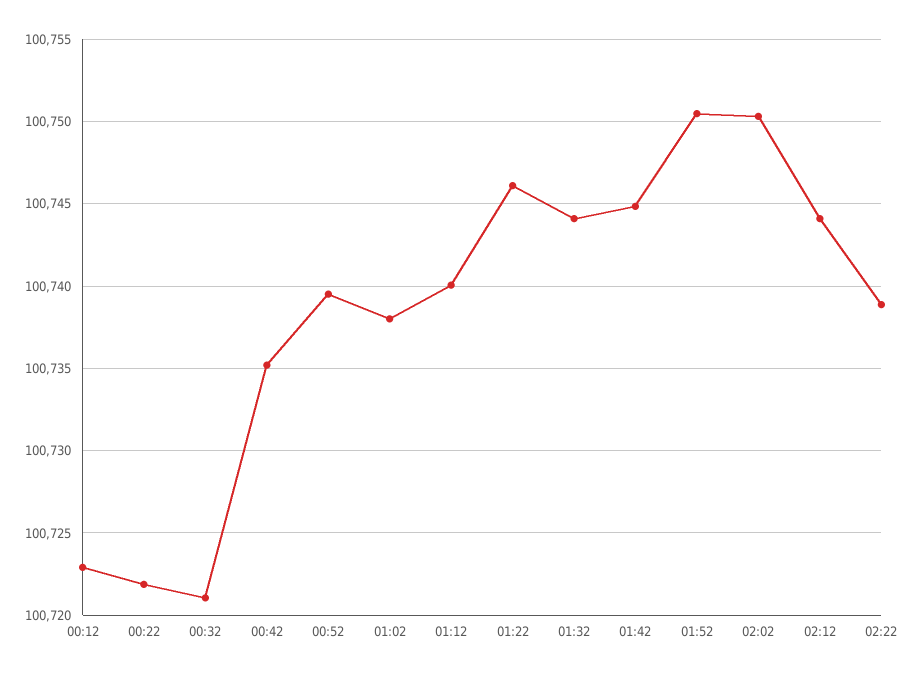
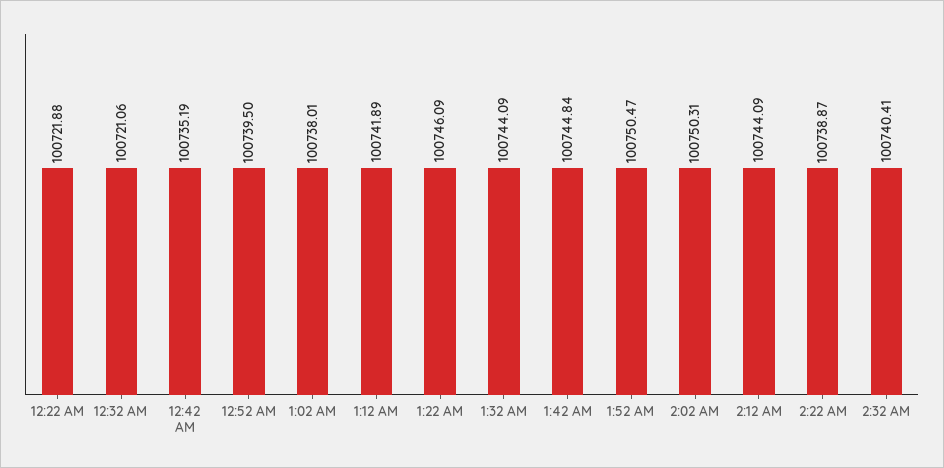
00:12: 100723 -> none
01:12: 100740 -> 100741.89
2:32 AM: none -> 100740.41

